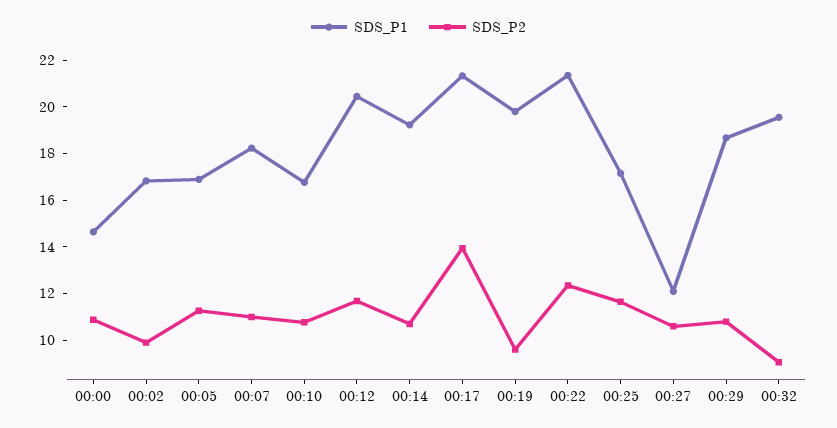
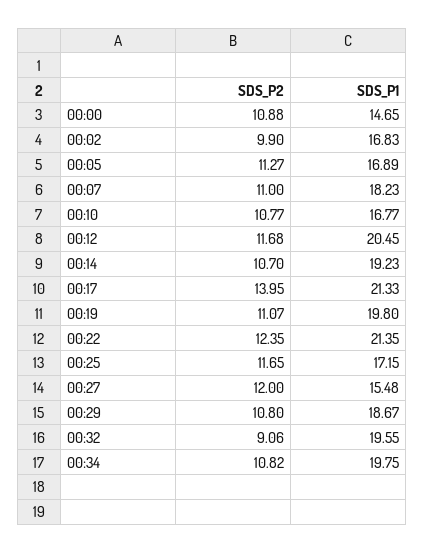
SDS_P2, 00:19: 9.5 -> 11.07
SDS_P1, 00:27: 12 -> 15.48
SDS_P2, 00:27: 10.5 -> 12
SDS_P2, 00:34: none -> 10.82
SDS_P1, 00:34: none -> 19.75

